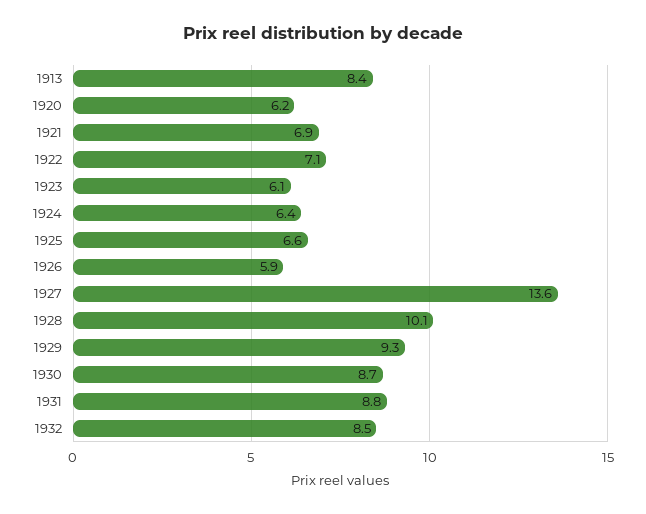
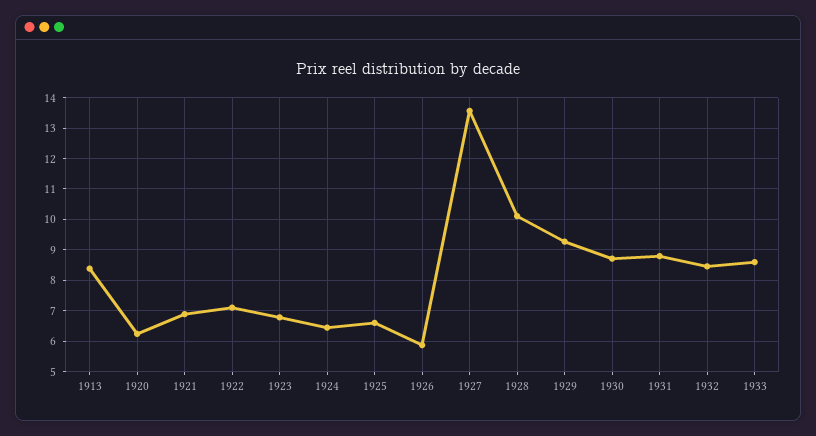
1923: 6.1 -> 6.8
1933: none -> 8.6

